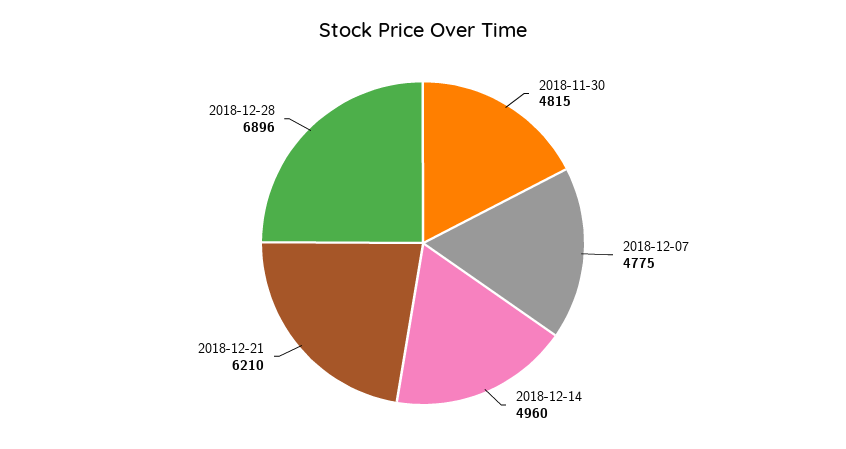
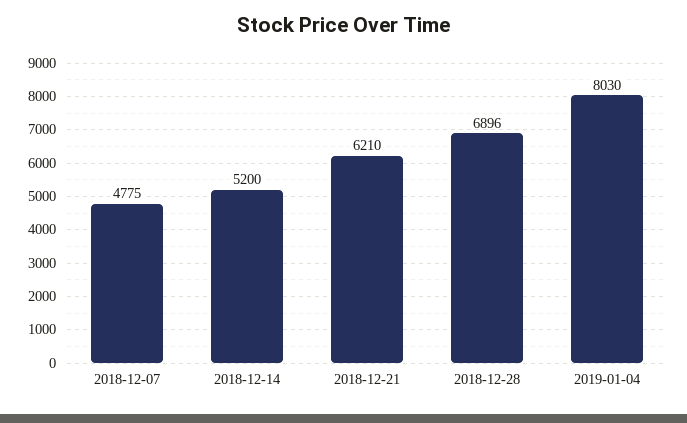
2018-11-30: 4815 -> none
2018-12-14: 4960 -> 5200
2019-01-04: none -> 8030

